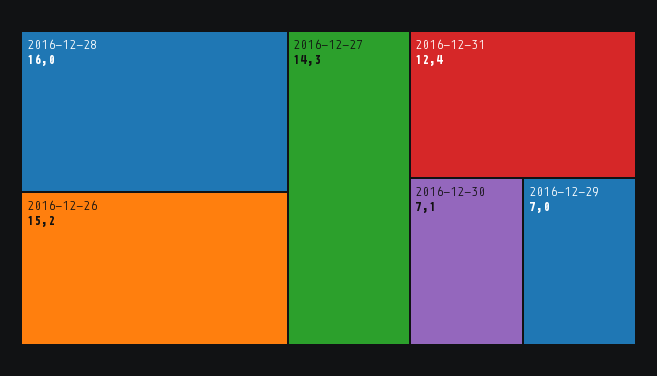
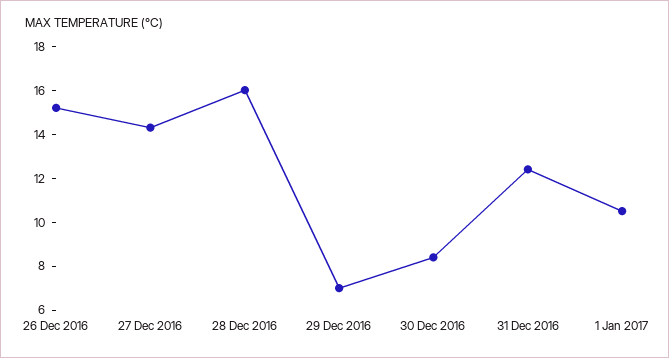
2016-12-30: 7.1 -> 8.5
1 Jan 2017: none -> 10.5

